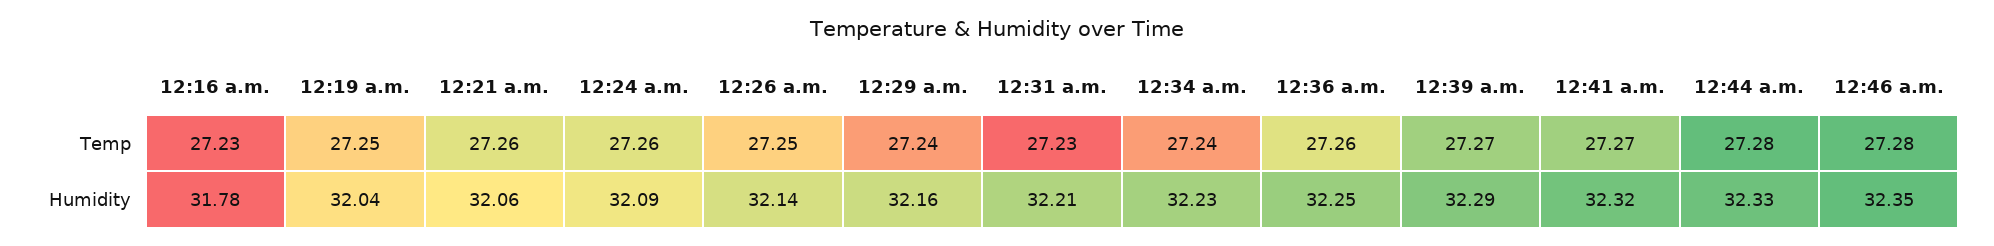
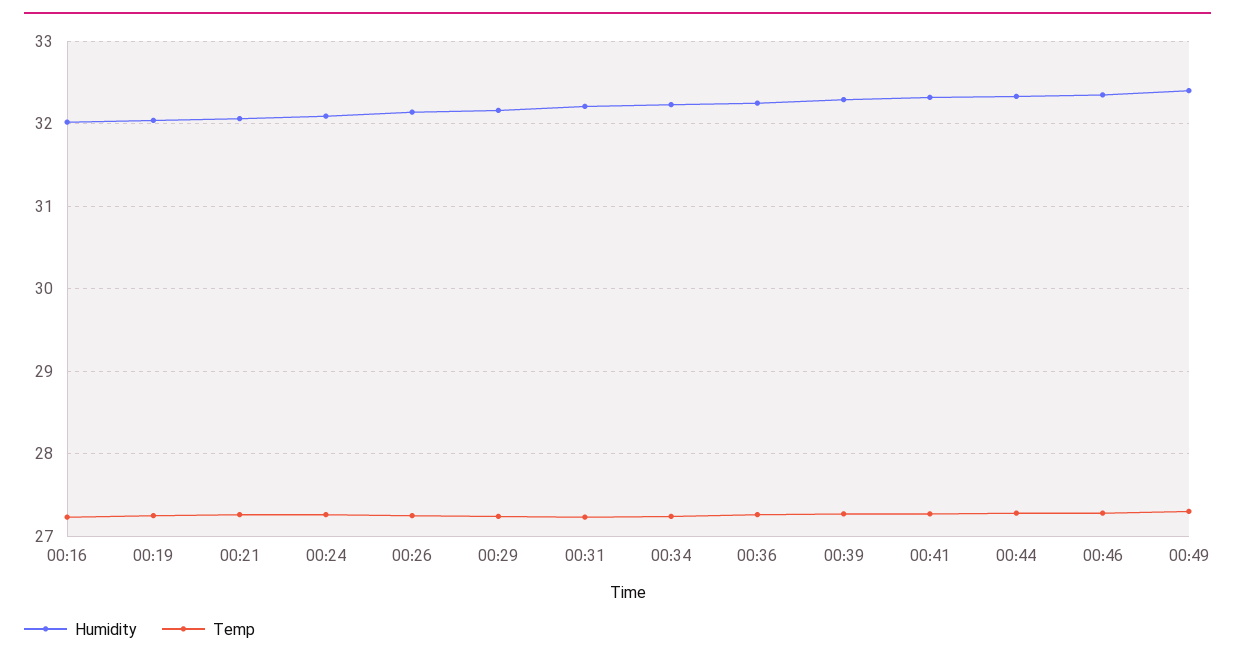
Humidity, 12:16 a.m.: 31.78 -> 32
Humidity, 00:49: none -> 32.4
Temp, 00:49: none -> 27.3

